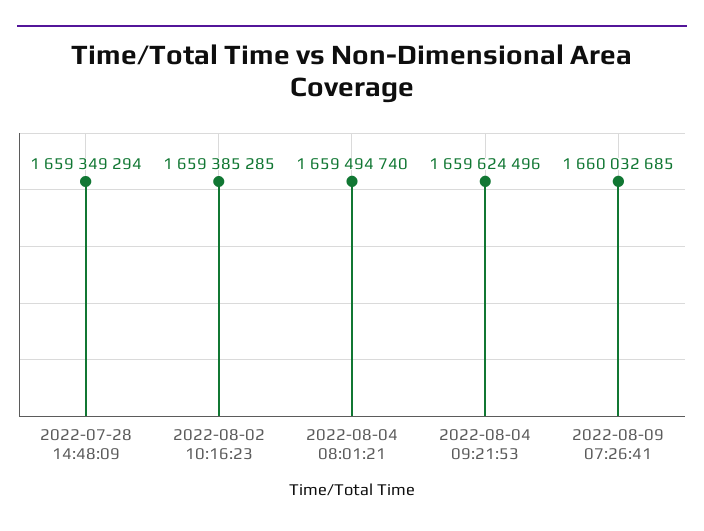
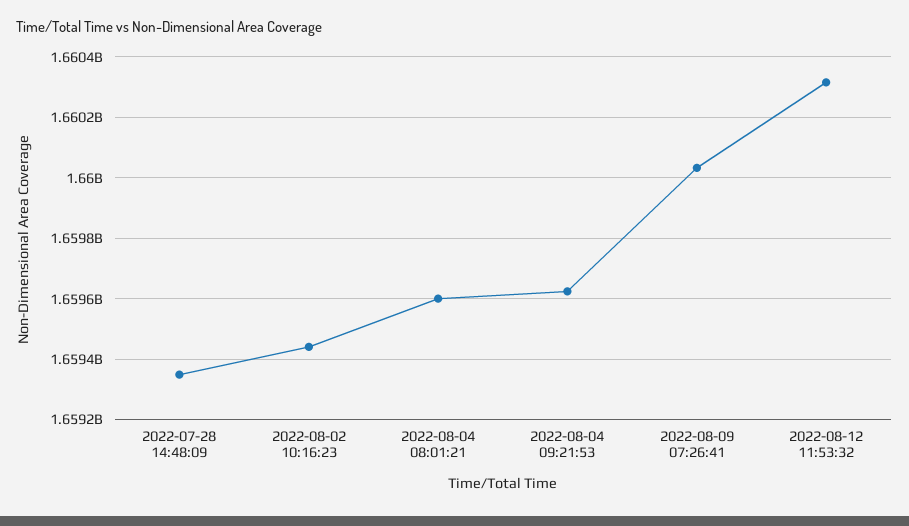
2022-08-02 10:16:23: 1659385285 -> 1659440000
2022-08-04 08:01:21: 1659494740 -> 1659600000
2022-08-12 11:53:32: none -> 1660320000

